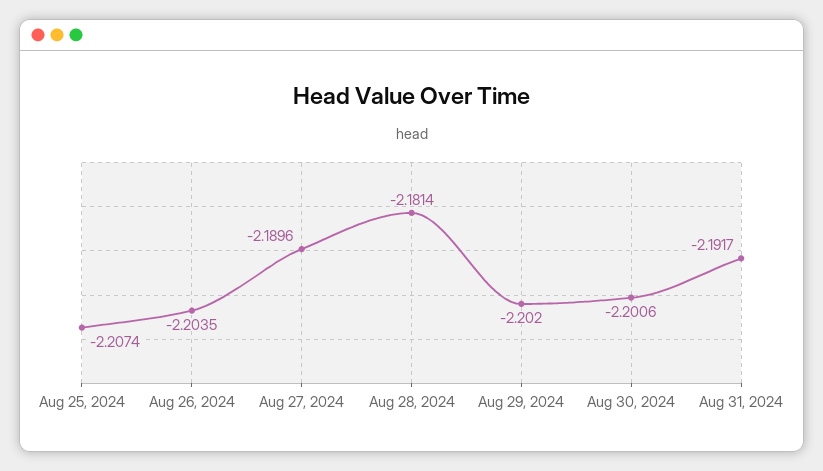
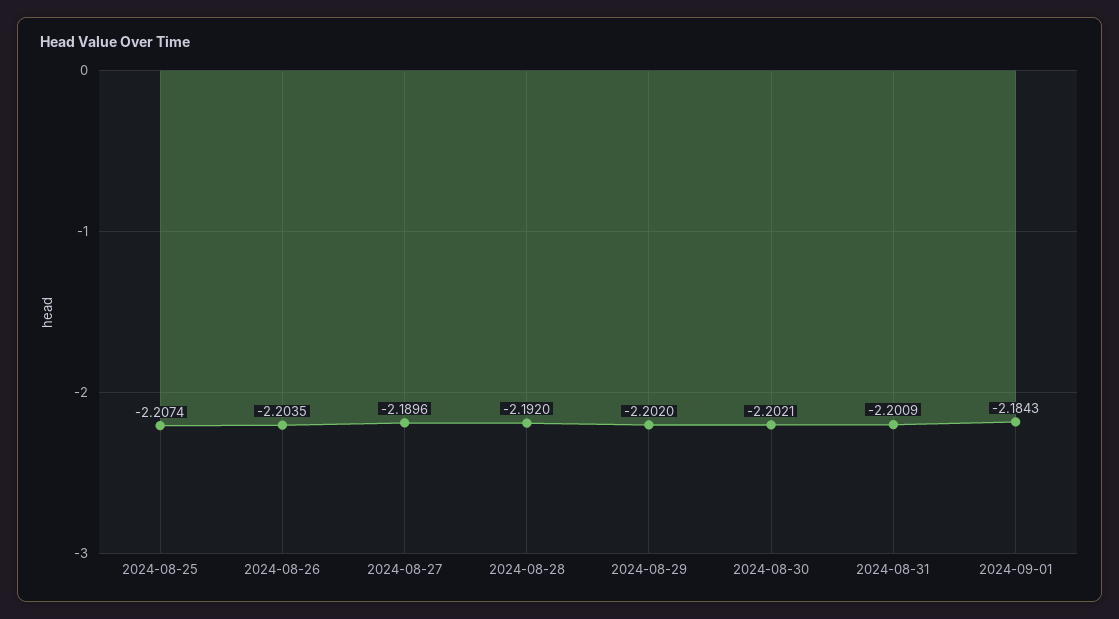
Aug 28, 2024: -2.1814 -> -2.192
Aug 30, 2024: -2.2006 -> -2.2021
Aug 31, 2024: -2.1917 -> -2.2009
2024-09-01: none -> -2.1843

